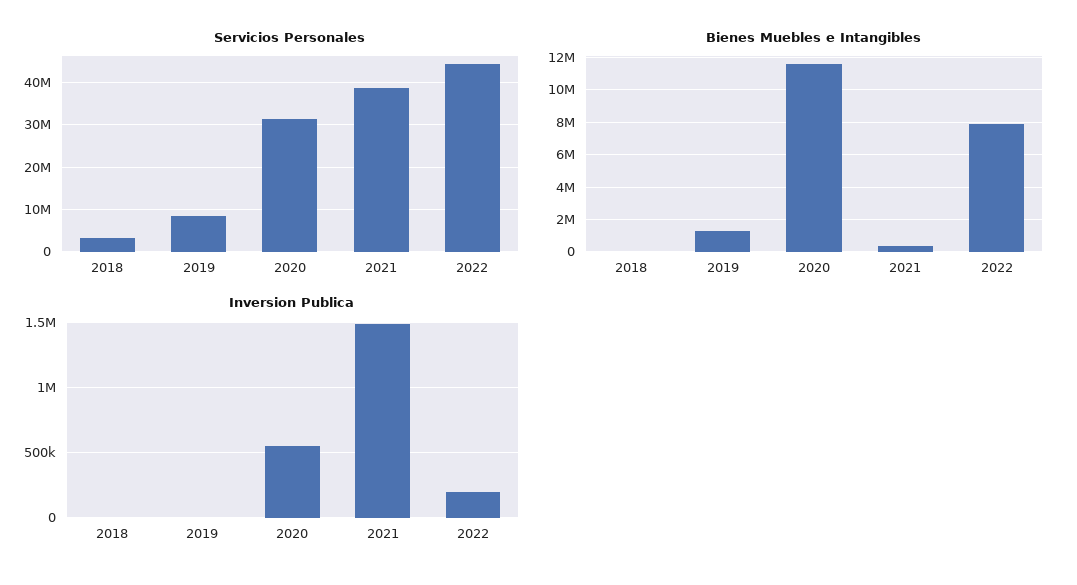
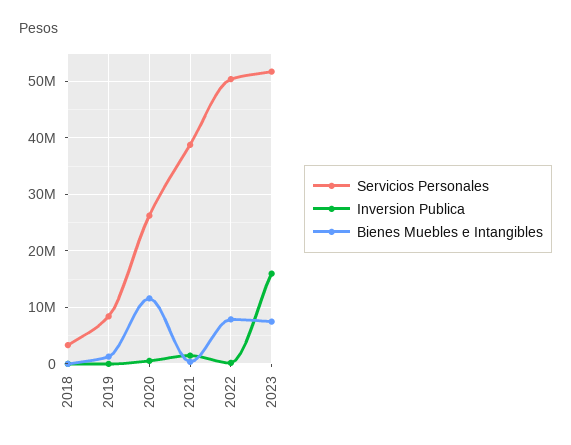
Servicios Personales, 2020: 32000000 -> 26000000
Servicios Personales, 2022: 44000000 -> 50000000
Servicios Personales, 2023: none -> 52000000
Inversion Publica, 2023: none -> 16000000
Bienes Muebles e Intangibles, 2023: none -> 8000000

